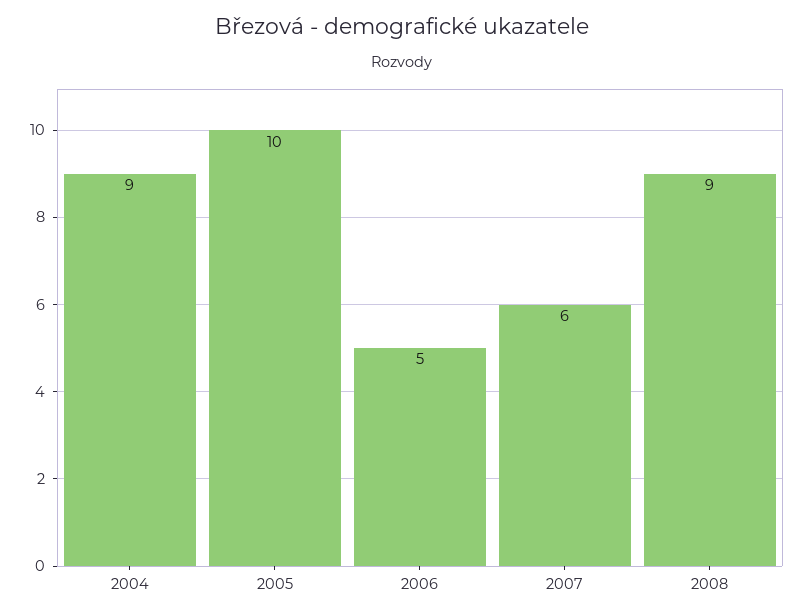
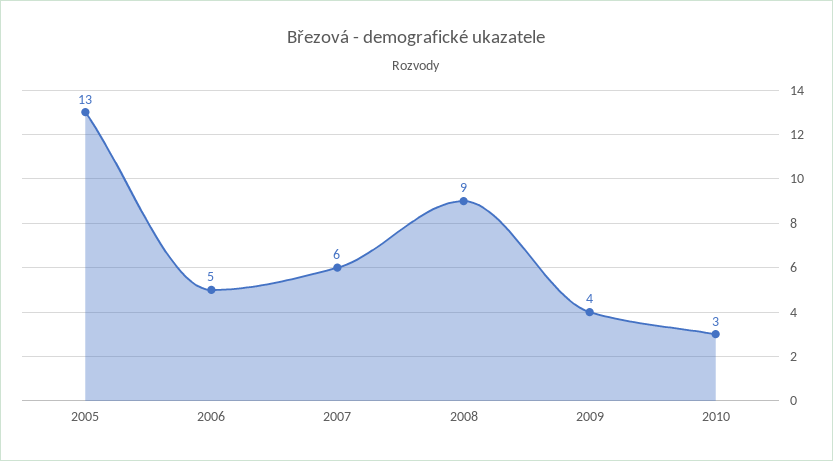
2004: 9 -> none
2005: 10 -> 13
2009: none -> 4
2010: none -> 3

